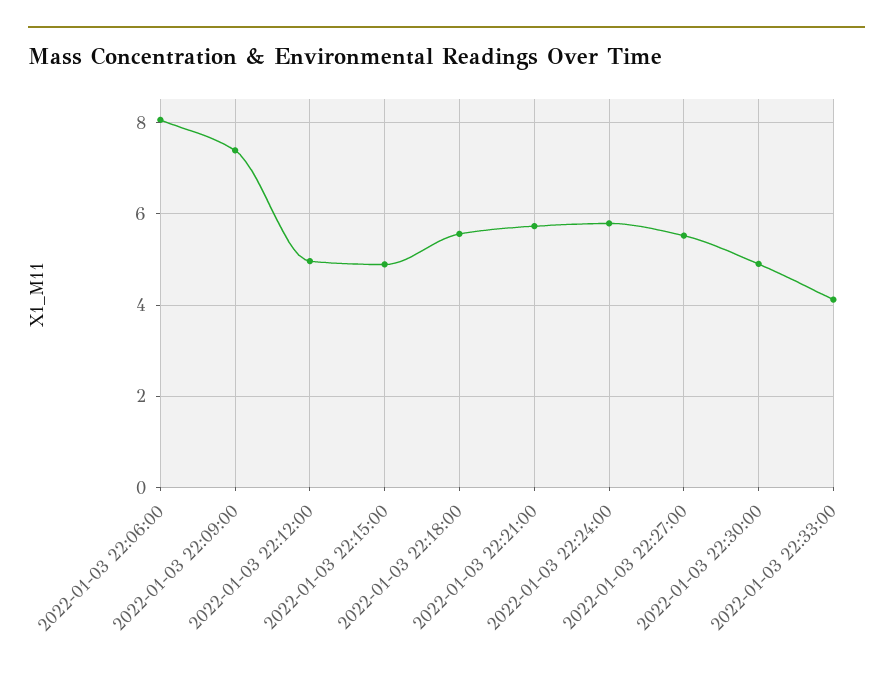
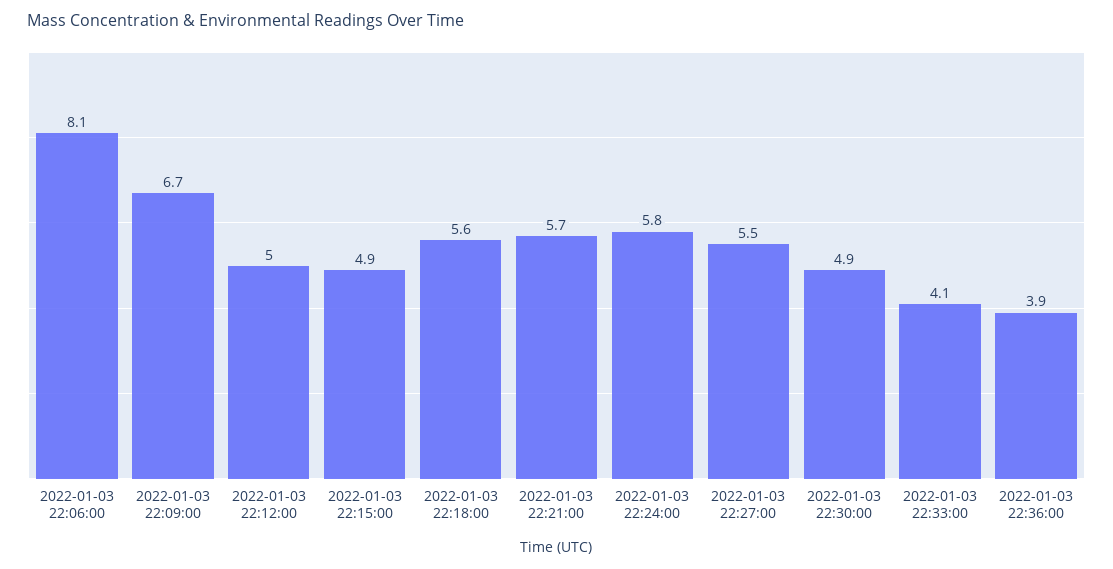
2022-01-03 22:09:00: 7.4 -> 6.7
2022-01-03 22:36:00: none -> 3.9

